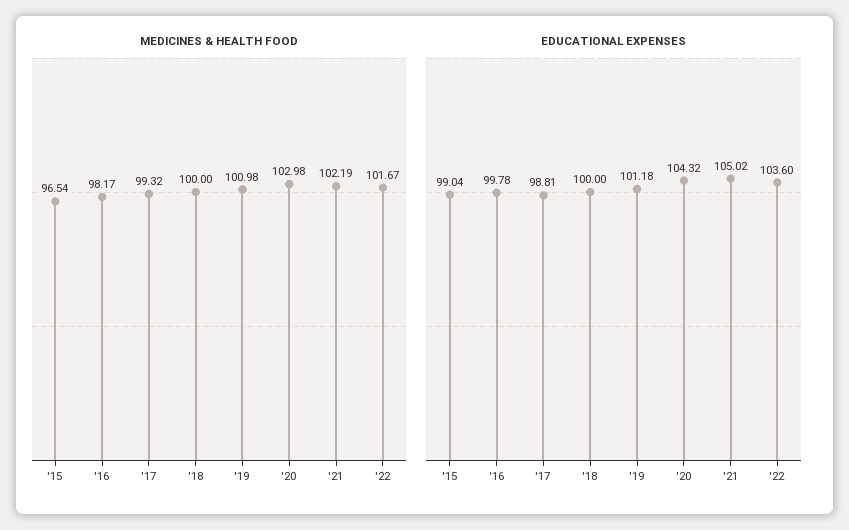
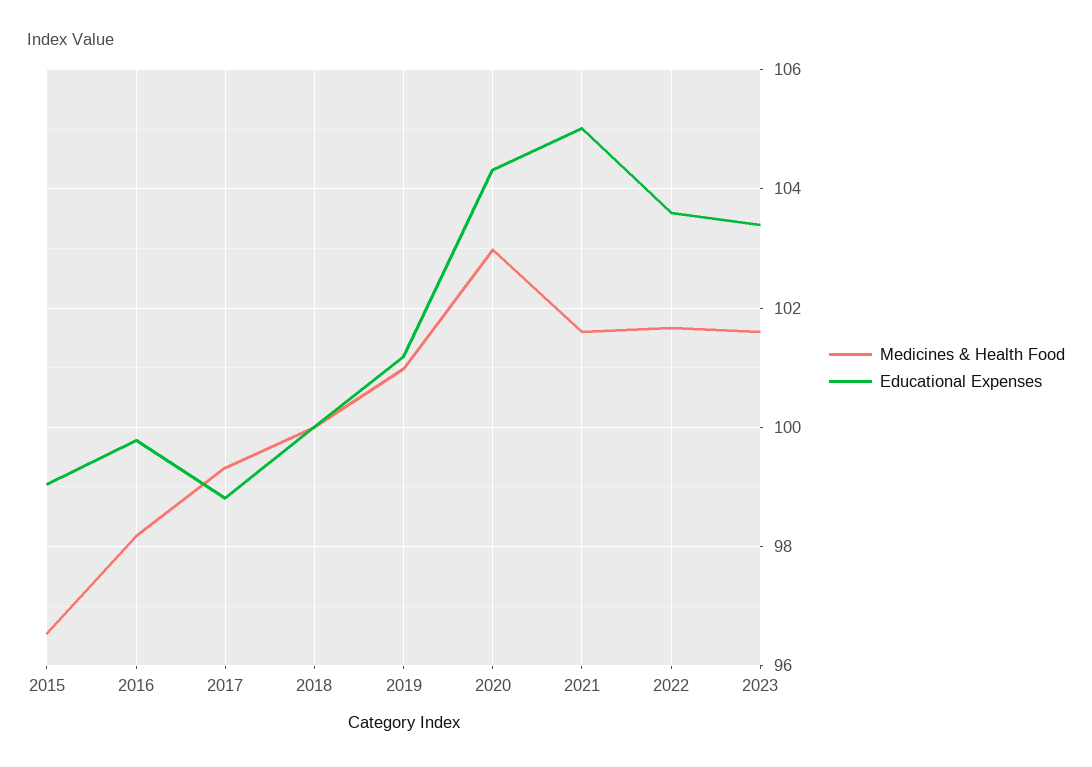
MEDICINES & HEALTH FOOD, '21: 102.19 -> 101.6
MEDICINES & HEALTH FOOD, 2023: none -> 101.6
EDUCATIONAL EXPENSES, 2023: none -> 103.4

